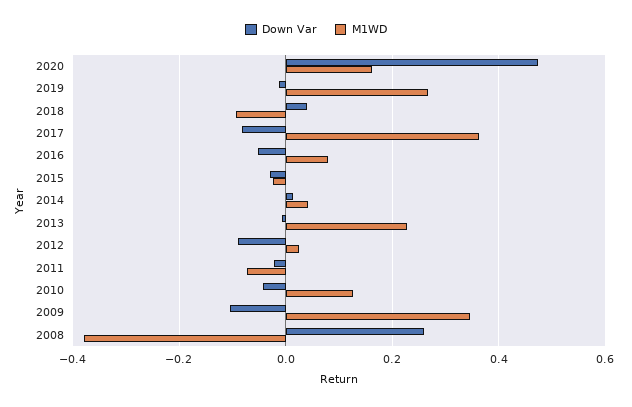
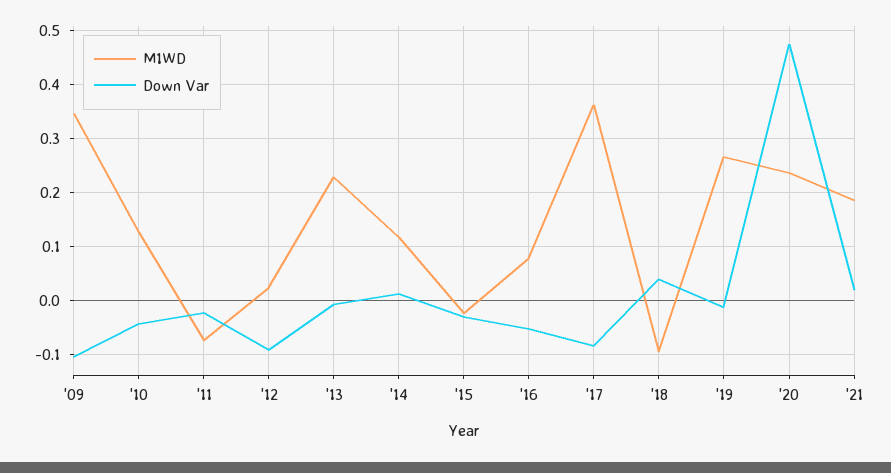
M1WD, 2020: 0.16 -> 0.24
M1WD, 2014: 0.04 -> 0.12
Down Var, 2008: 0.26 -> none
M1WD, 2008: -0.38 -> none
M1WD, '21: none -> 0.18
Down Var, '21: none -> 0.02

